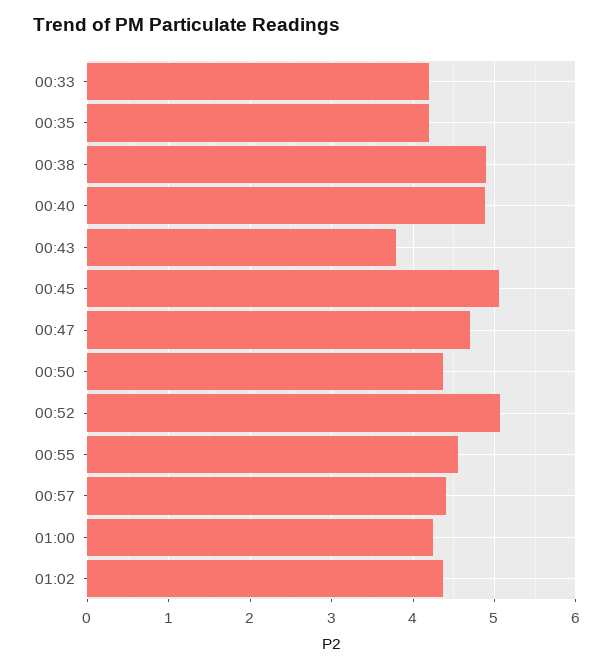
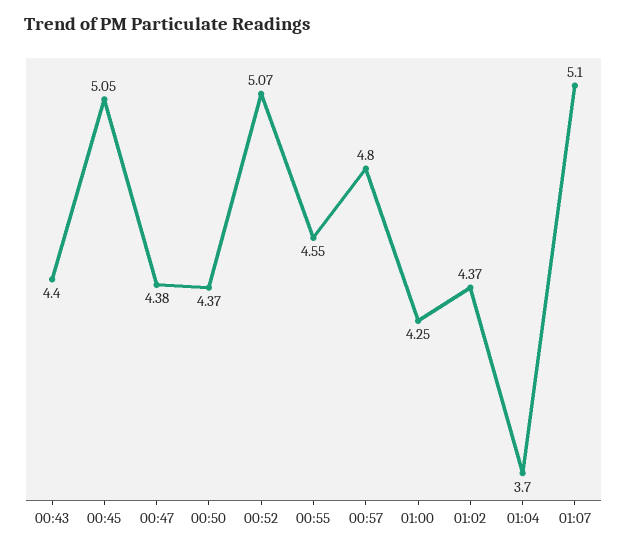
00:33: 4.2 -> none
00:35: 4.2 -> none
00:38: 4.9 -> none
00:40: 4.9 -> none
00:43: 3.8 -> 4.4
00:47: 4.7 -> 4.38
00:57: 4.4 -> 4.8
01:04: none -> 3.7
01:07: none -> 5.1

